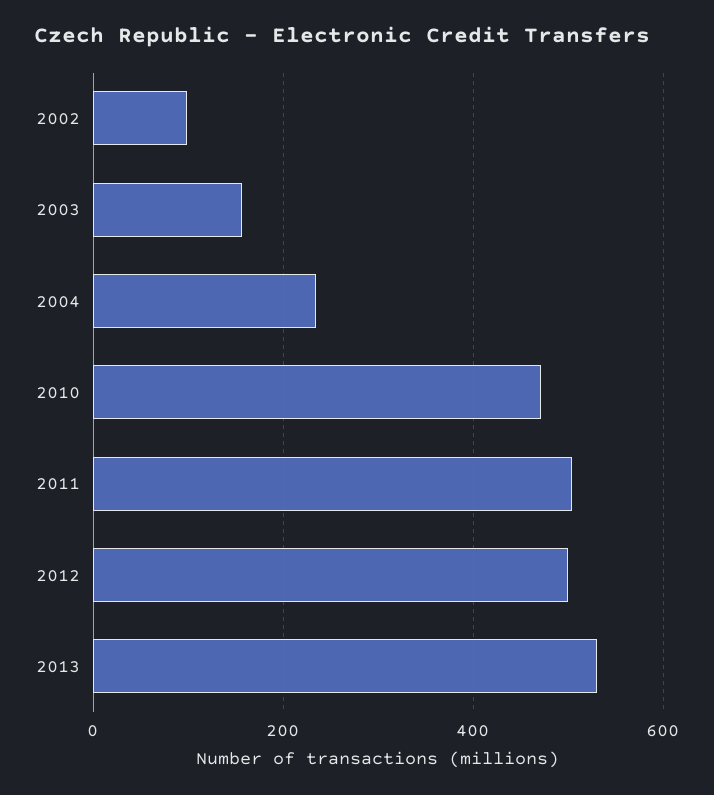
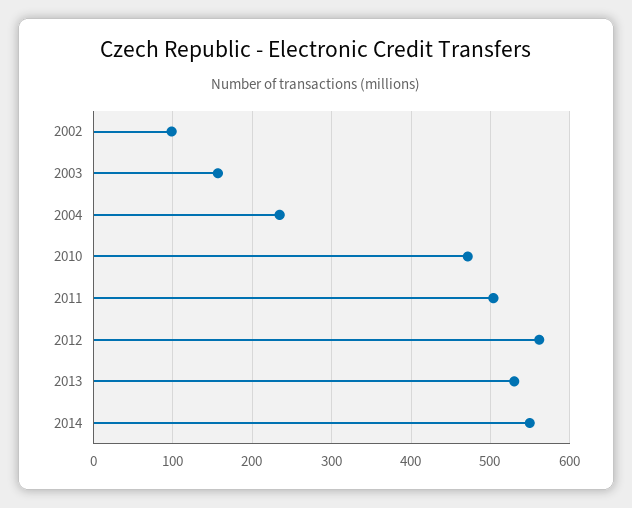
2012: 500 -> 560
2014: none -> 550

